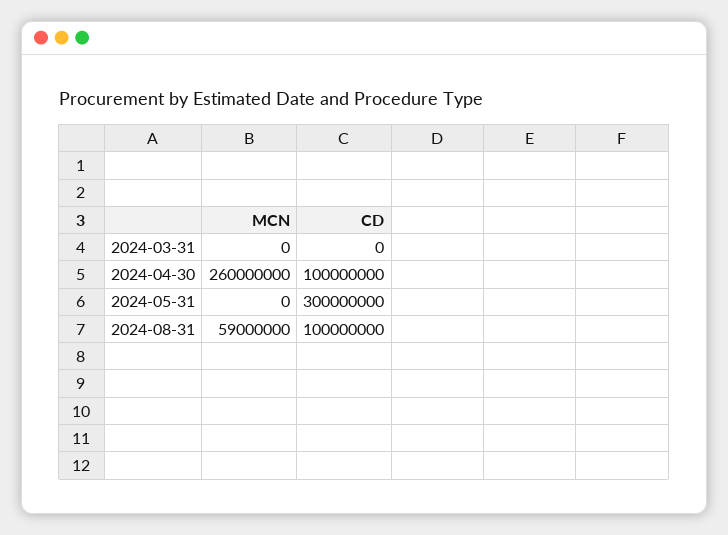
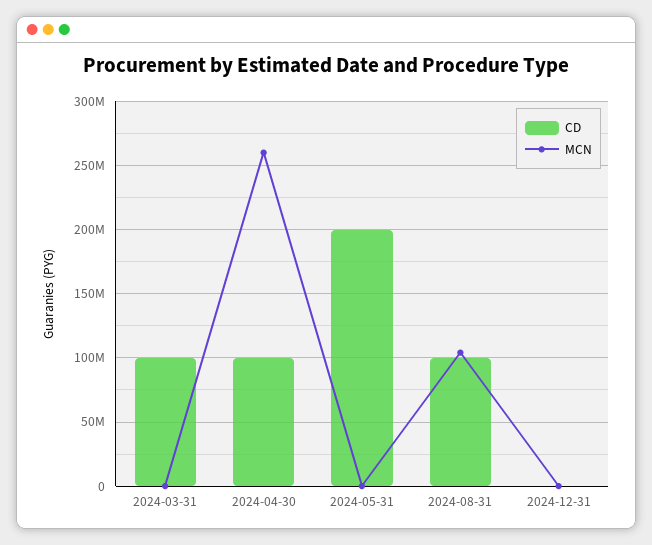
CD, 2024-03-31: 0 -> 100000000
CD, 2024-05-31: 300000000 -> 200000000
MCN, 2024-08-31: 59000000 -> 105000000
CD, 2024-12-31: none -> 0
MCN, 2024-12-31: none -> 0

